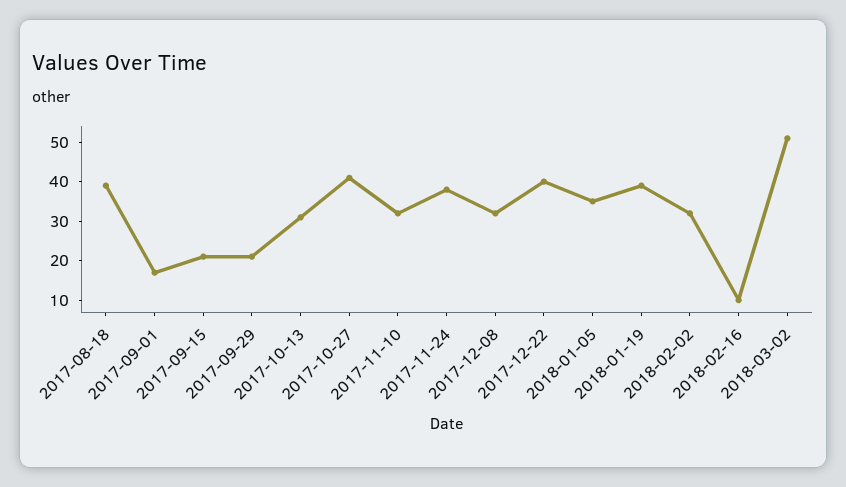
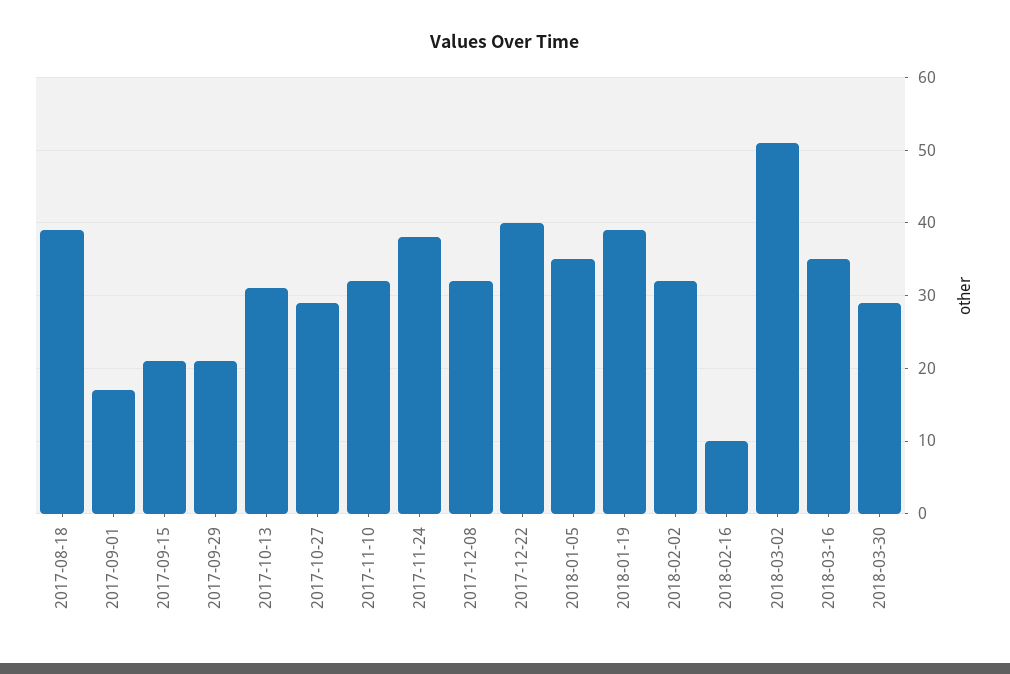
2017-10-27: 40 -> 29
2018-03-16: none -> 35
2018-03-30: none -> 29

